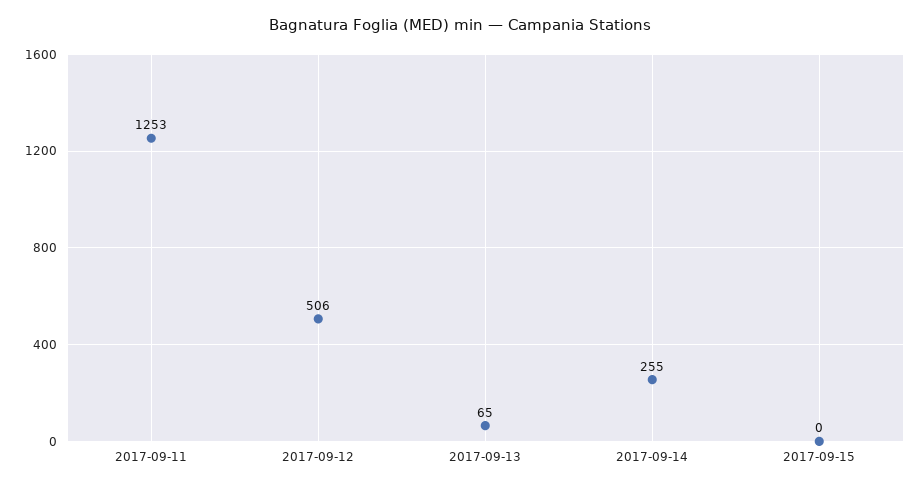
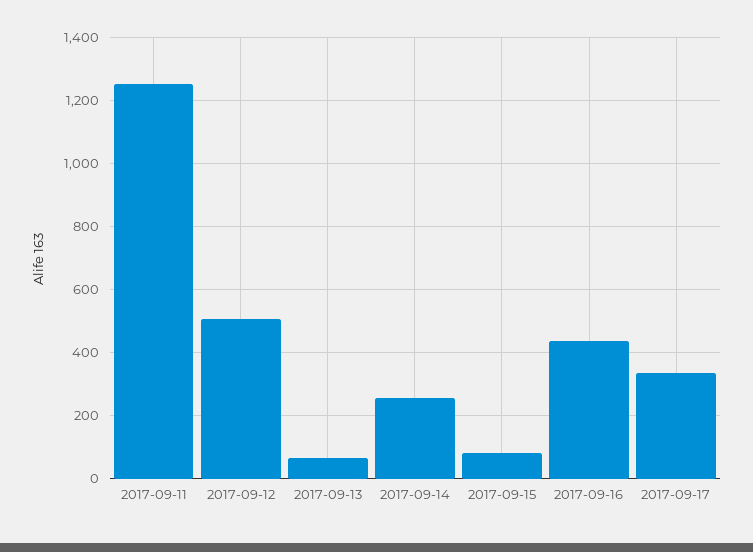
2017-09-15: 0 -> 80
2017-09-16: none -> 440
2017-09-17: none -> 340

